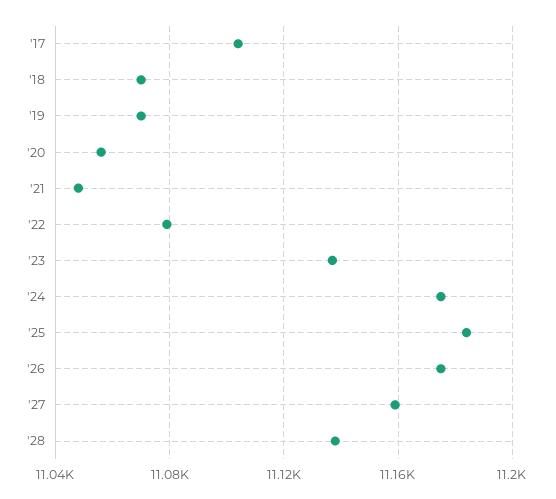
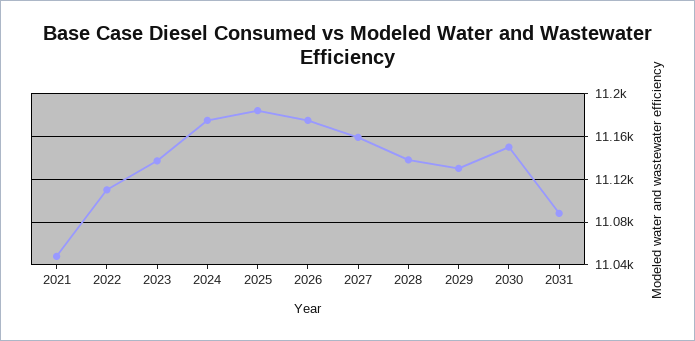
'17: 11105 -> none
'18: 11070 -> none
'19: 11070 -> none
'20: 11055 -> none
'22: 11080 -> 11110
2029: none -> 11130
2030: none -> 11150
2031: none -> 11090

